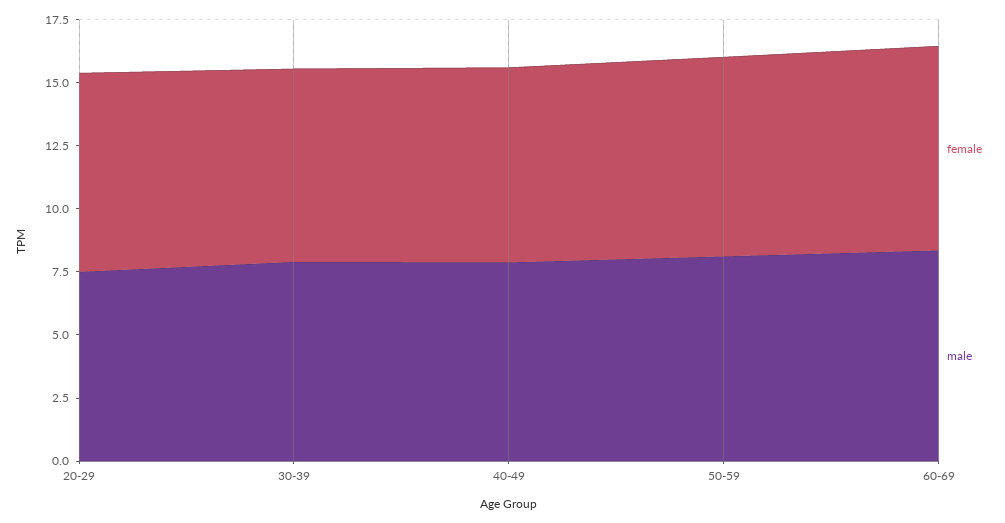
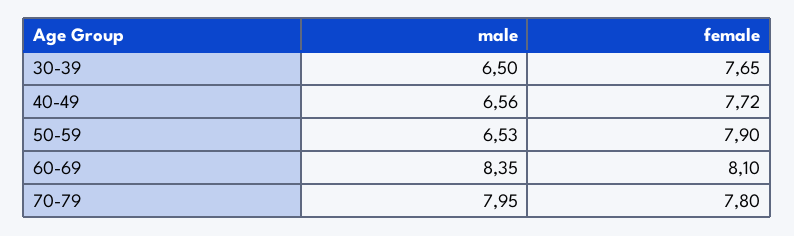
female, 20-29: 8 -> none
male, 20-29: 7.5 -> none
male, 30-39: 8 -> 6.5
male, 40-49: 8 -> 6.56
male, 50-59: 8 -> 6.53
male, 70-79: none -> 7.95
female, 70-79: none -> 7.8

